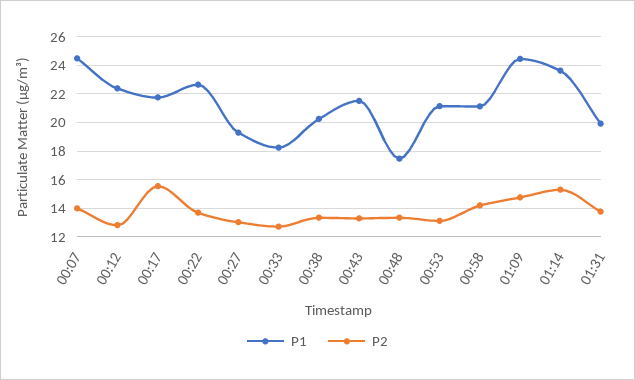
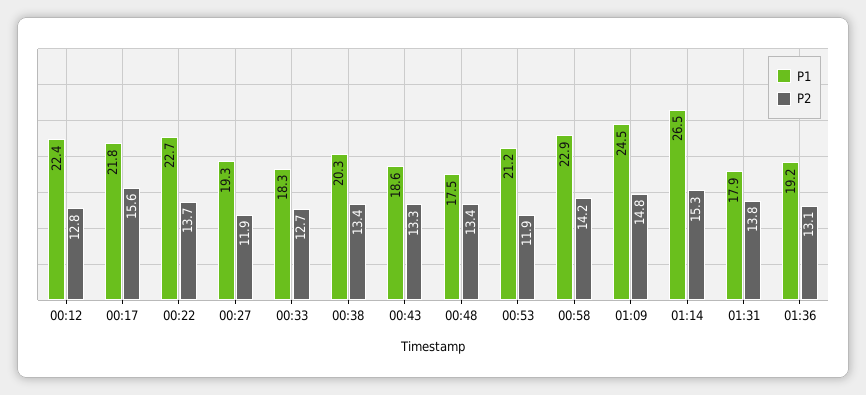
P1, 00:07: 24.5 -> none
P2, 00:07: 14 -> none
P2, 00:27: 13 -> 11.9
P1, 00:43: 21.5 -> 18.6
P2, 00:53: 13 -> 11.9
P1, 00:58: 21 -> 22.9
P1, 01:14: 23.5 -> 26.5
P1, 01:31: 20 -> 17.9
P1, 01:36: none -> 19.2
P2, 01:36: none -> 13.1

